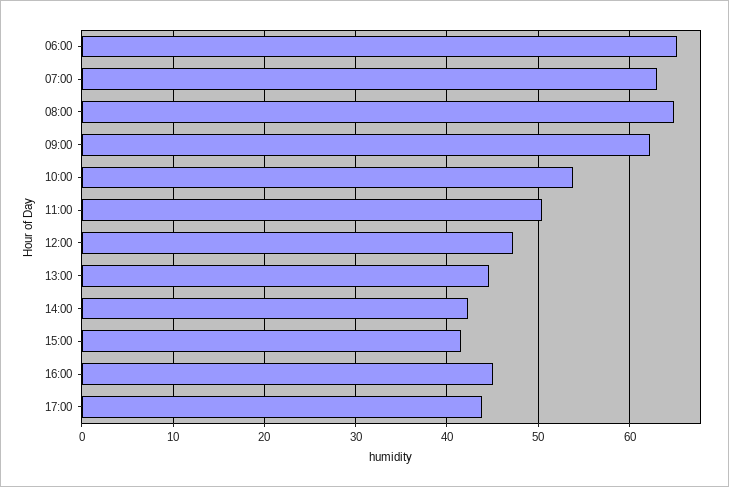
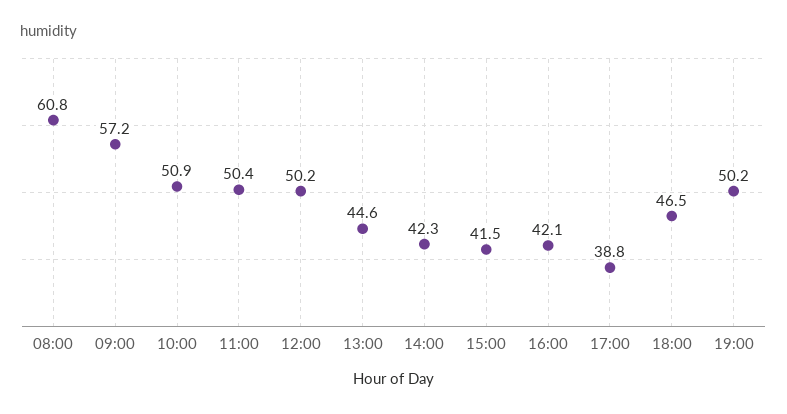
06:00: 65 -> none
07:00: 63 -> none
08:00: 65 -> 60.8
09:00: 62 -> 57.2
10:00: 54 -> 50.9
12:00: 47 -> 50.2
16:00: 45 -> 42.1
17:00: 44 -> 38.8
18:00: none -> 46.5
19:00: none -> 50.2

